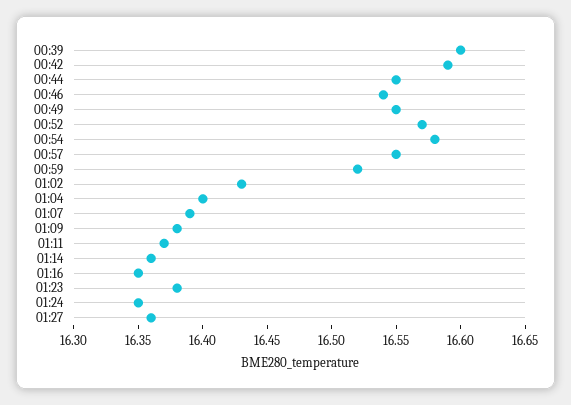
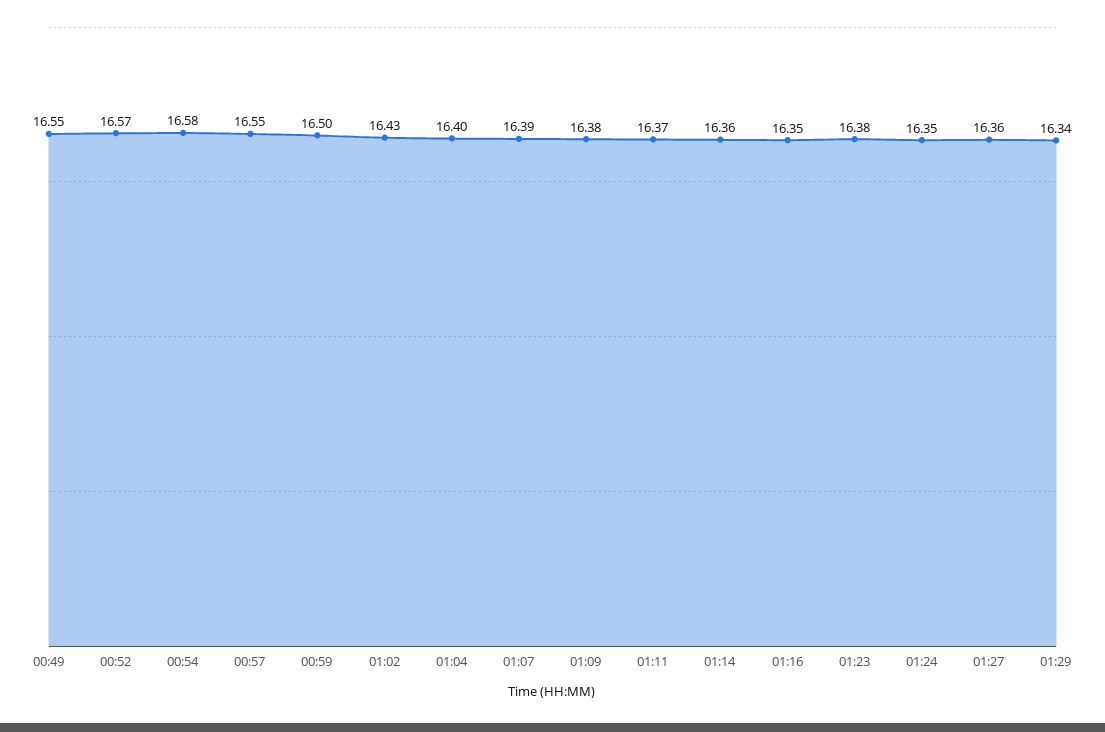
00:39: 16.6 -> none
00:42: 16.59 -> none
00:44: 16.55 -> none
00:46: 16.54 -> none
00:59: 16.52 -> 16.5
01:29: none -> 16.34

